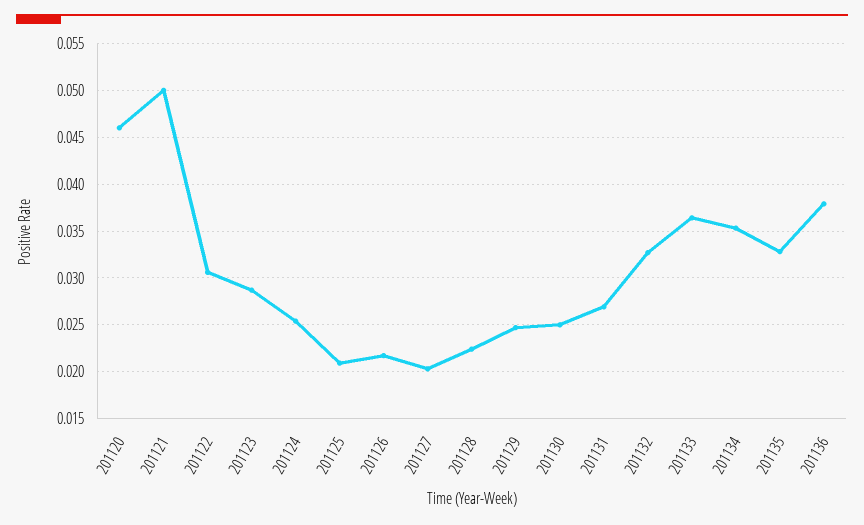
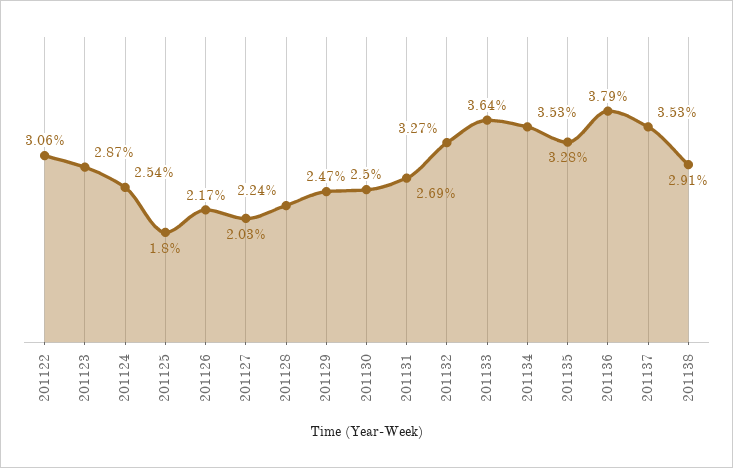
201120: 0.046 -> none
201121: 0.05 -> none
201125: 0.021 -> 0.018
201137: none -> 0.0353
201138: none -> 0.0291

